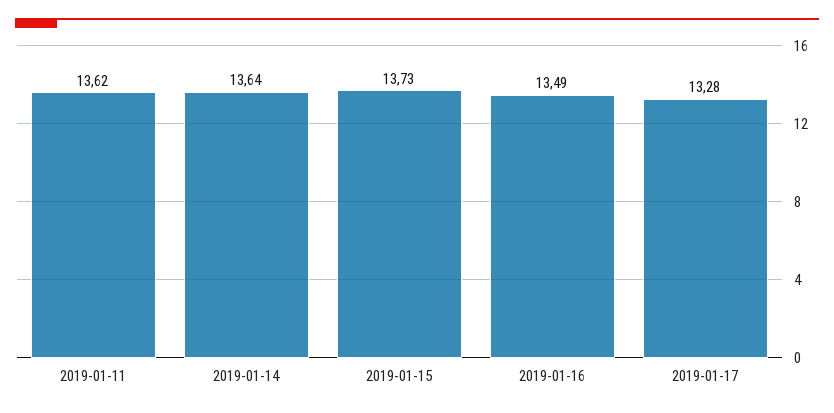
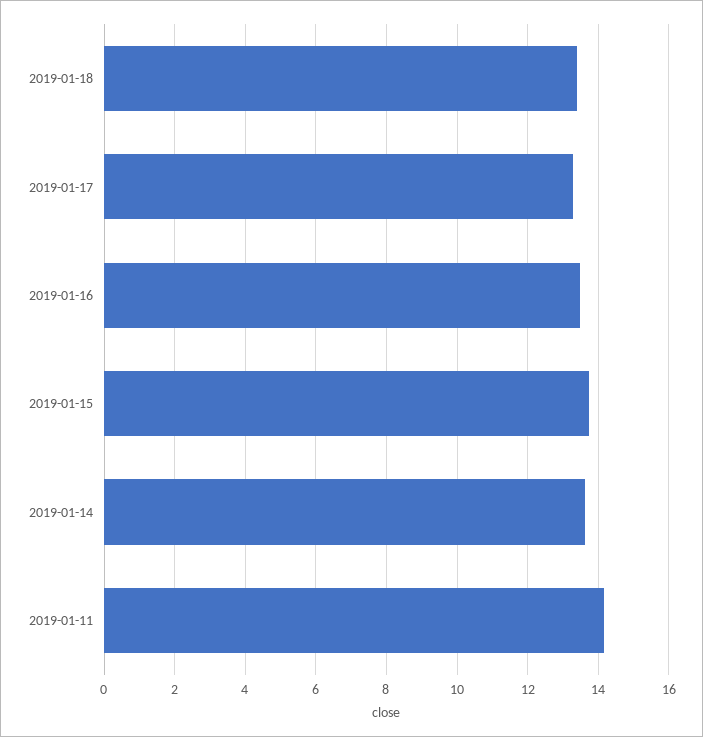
2019-01-11: 13.62 -> 14.2
2019-01-18: none -> 13.4

